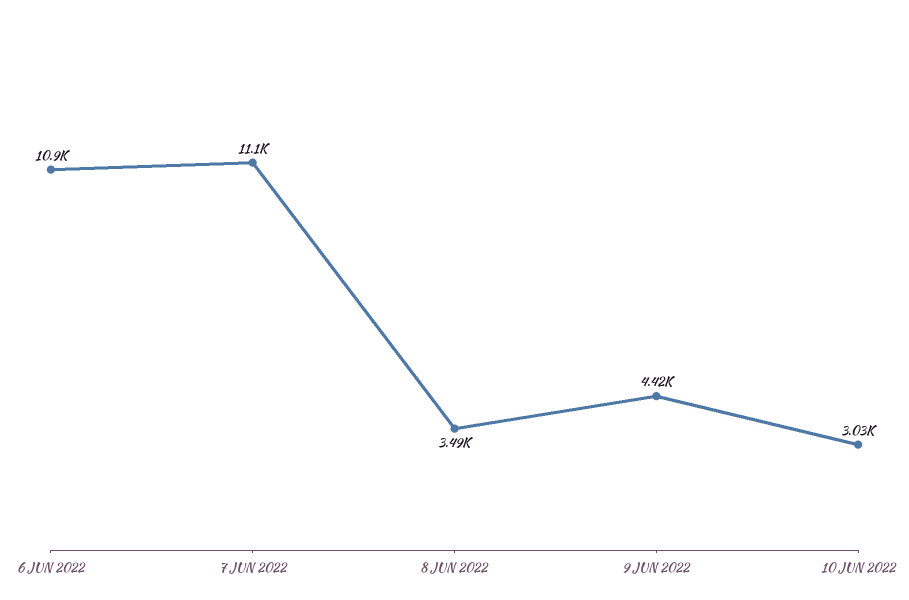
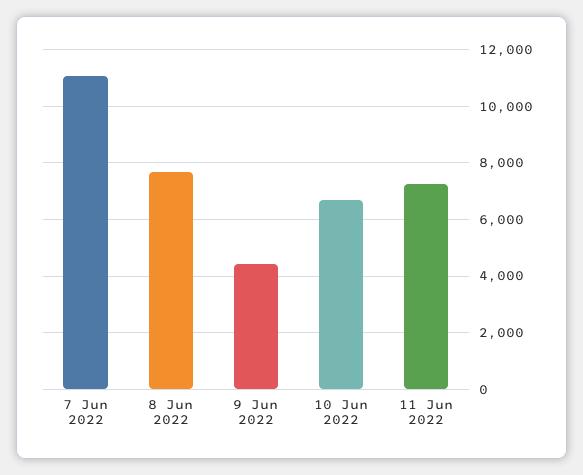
6 JUN 2022: 10900 -> none
8 JUN 2022: 3490 -> 7750
10 JUN 2022: 3030 -> 6750
11 Jun 2022: none -> 7250

